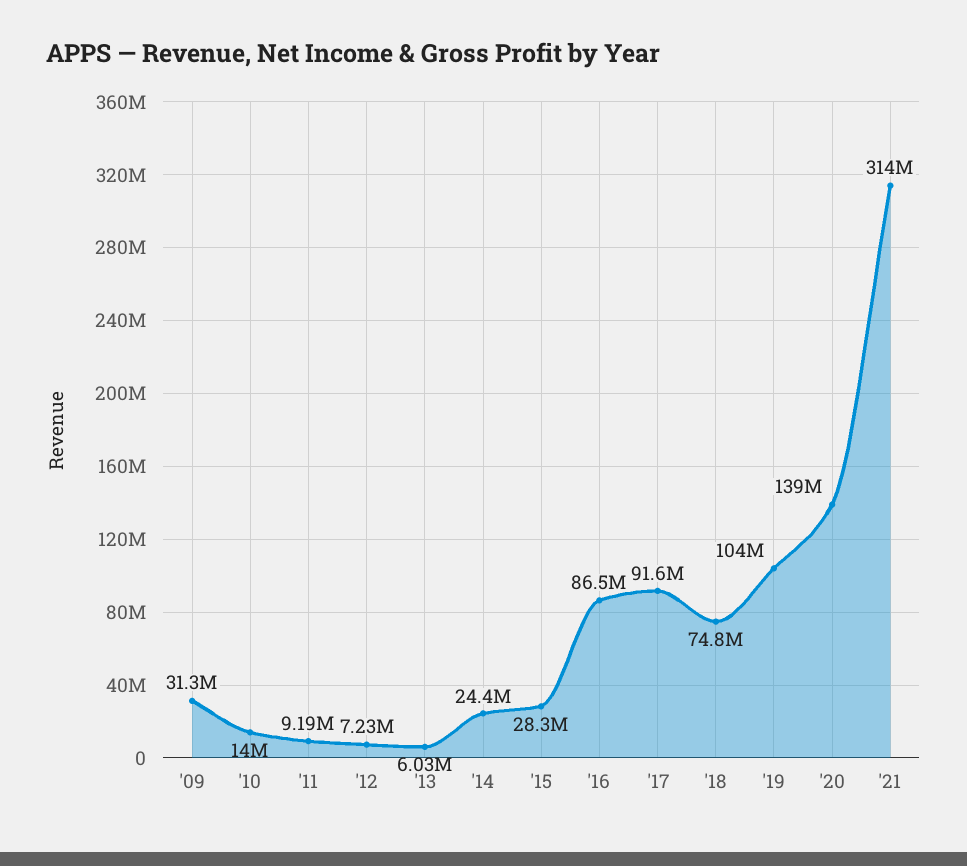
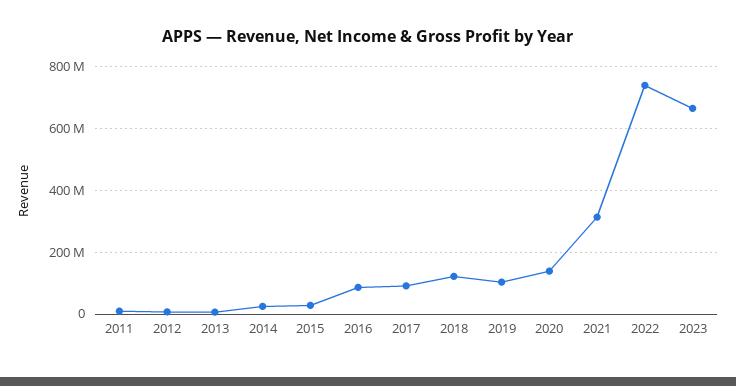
'09: 31300000 -> none
'10: 14000000 -> none
'18: 74800000 -> 120000000
2022: none -> 740000000
2023: none -> 660000000

